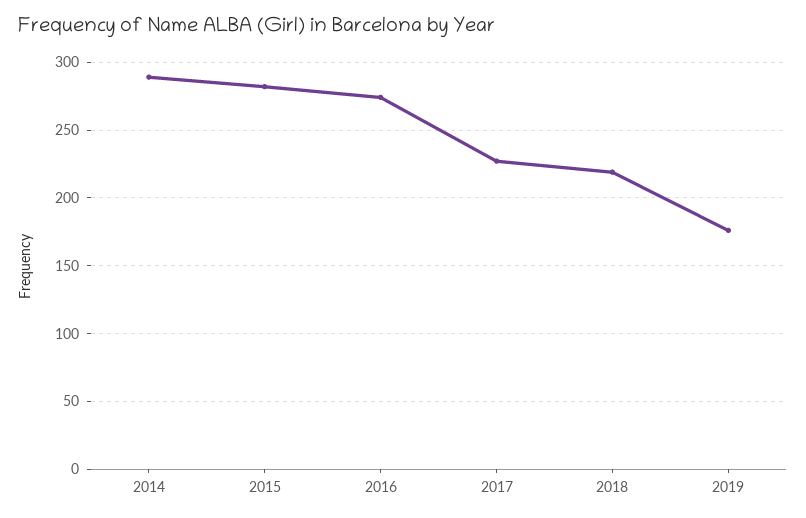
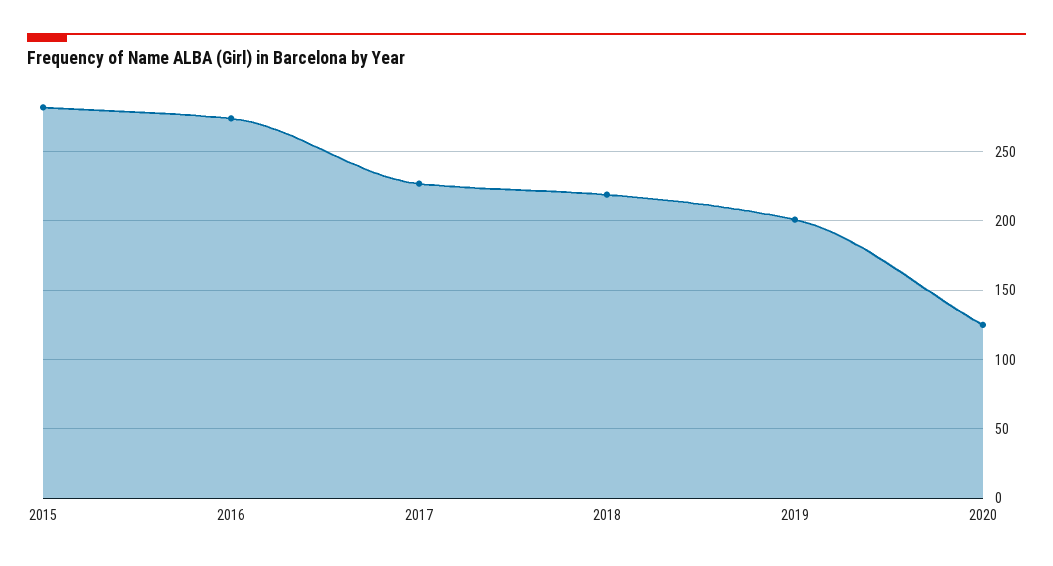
2014: 290 -> none
2019: 175 -> 200
2020: none -> 125

